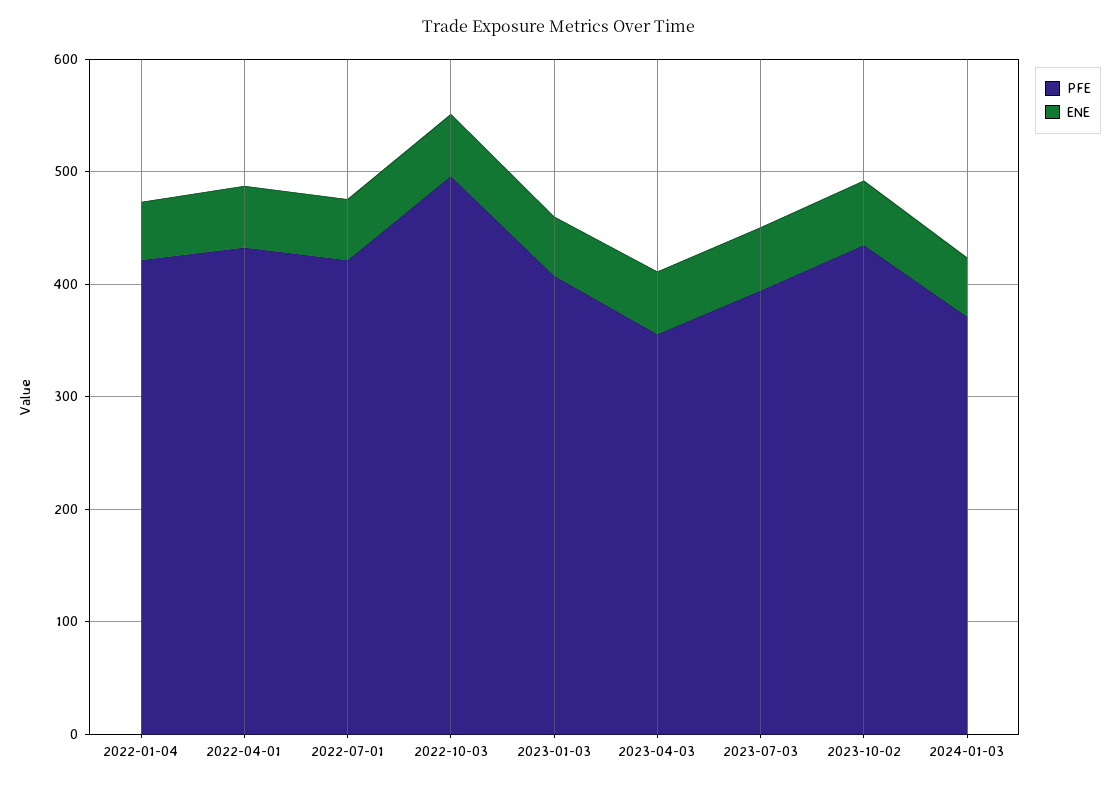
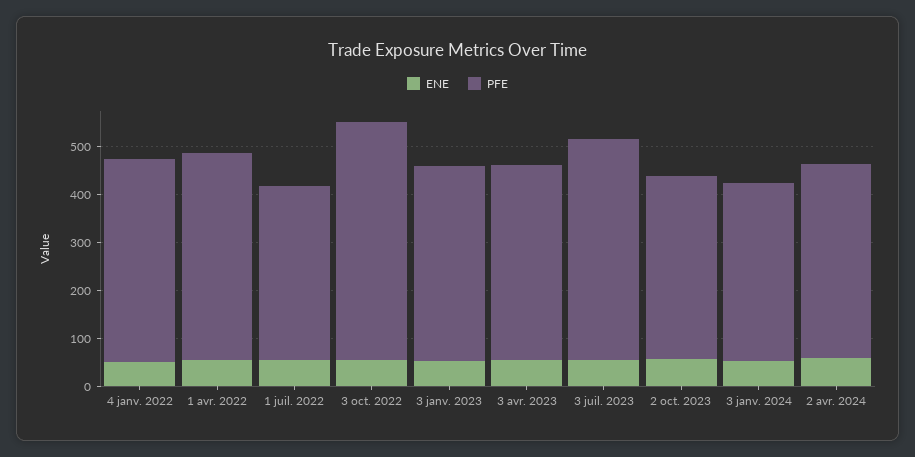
PFE, 2022-07-01: 420 -> 360
PFE, 2023-04-03: 360 -> 400
PFE, 2023-07-03: 400 -> 460
PFE, 2023-10-02: 440 -> 380
ENE, 2 avr. 2024: none -> 60
PFE, 2 avr. 2024: none -> 400

